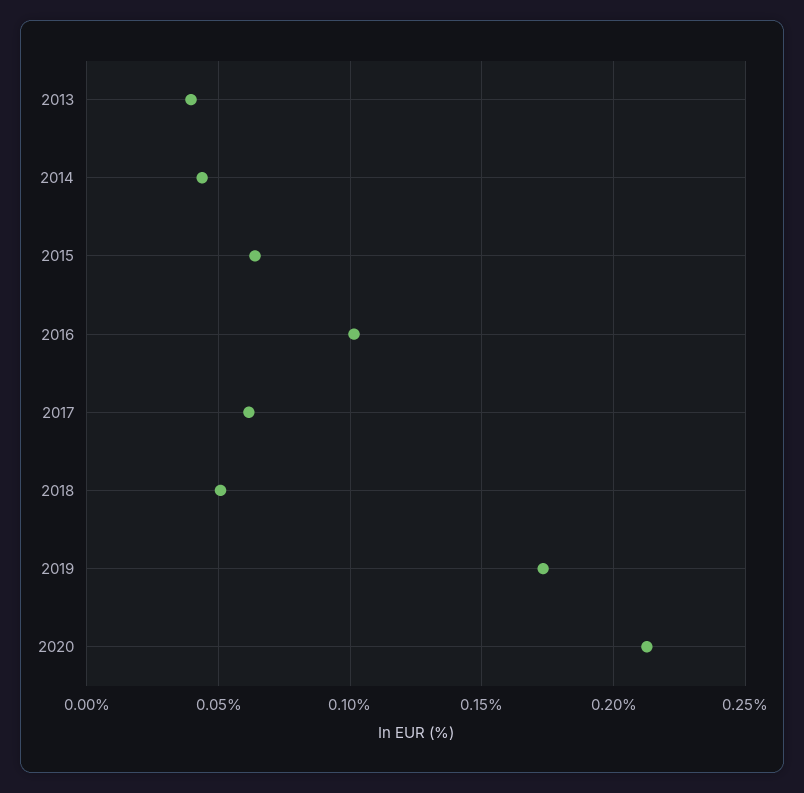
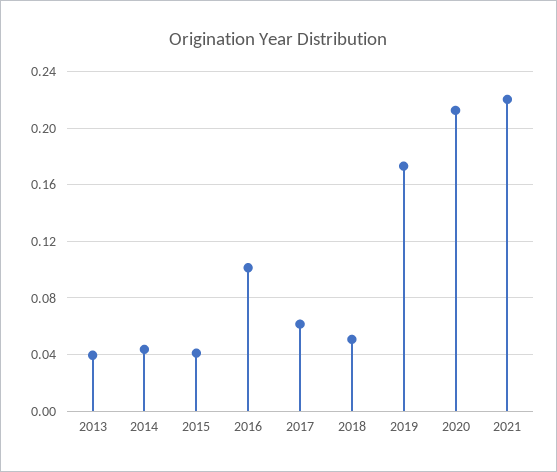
2015: 0.065 -> 0.04
2021: none -> 0.22

